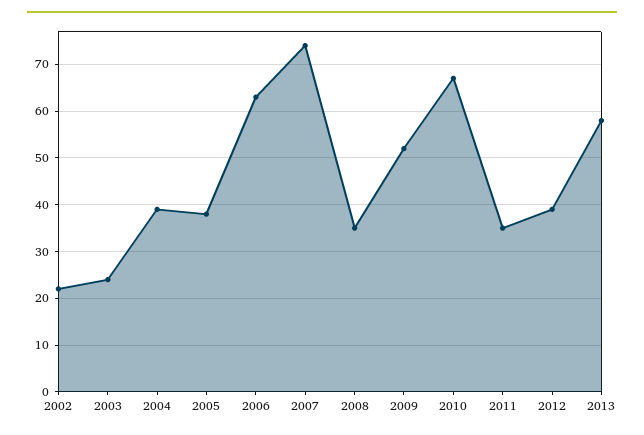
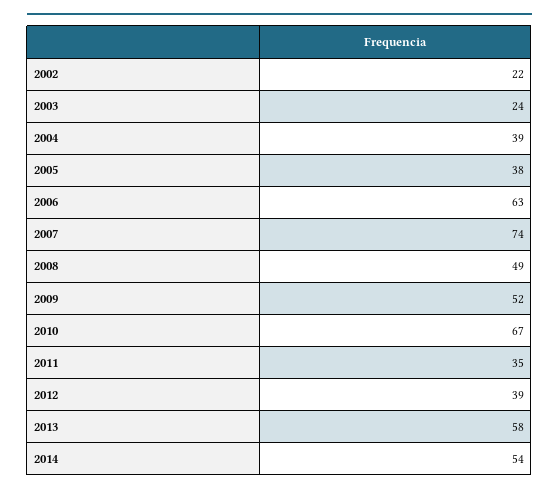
2008: 35 -> 49
2014: none -> 54

